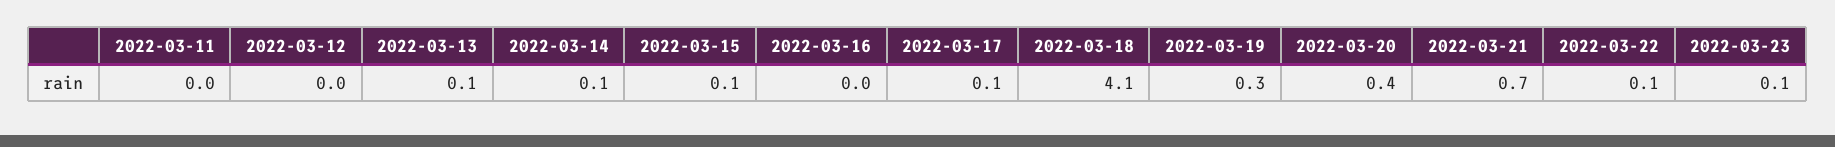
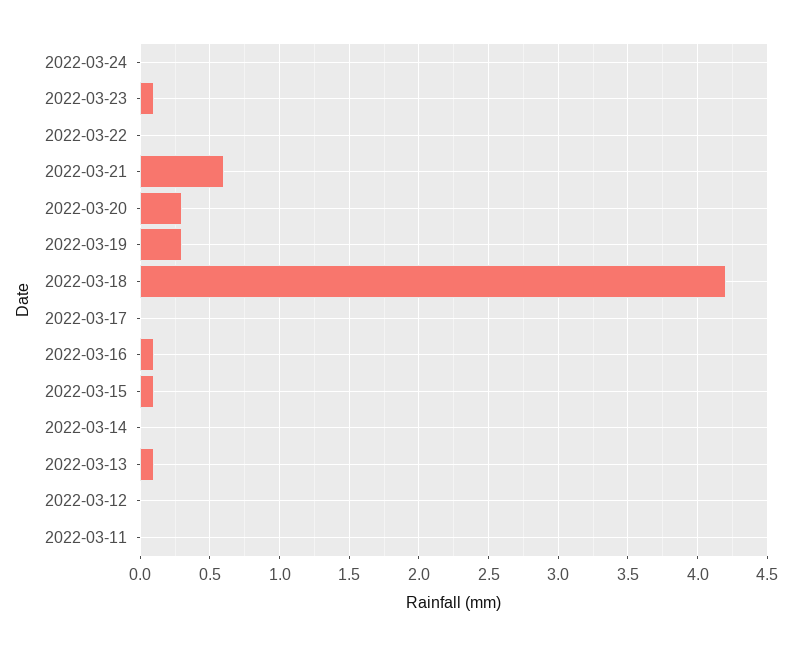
2022-03-14: 0.1 -> 0
2022-03-16: 0 -> 0.1
2022-03-17: 0.1 -> 0
2022-03-18: 4.1 -> 4.2
2022-03-20: 0.4 -> 0.3
2022-03-21: 0.7 -> 0.6
2022-03-22: 0.1 -> 0
2022-03-24: none -> 0

